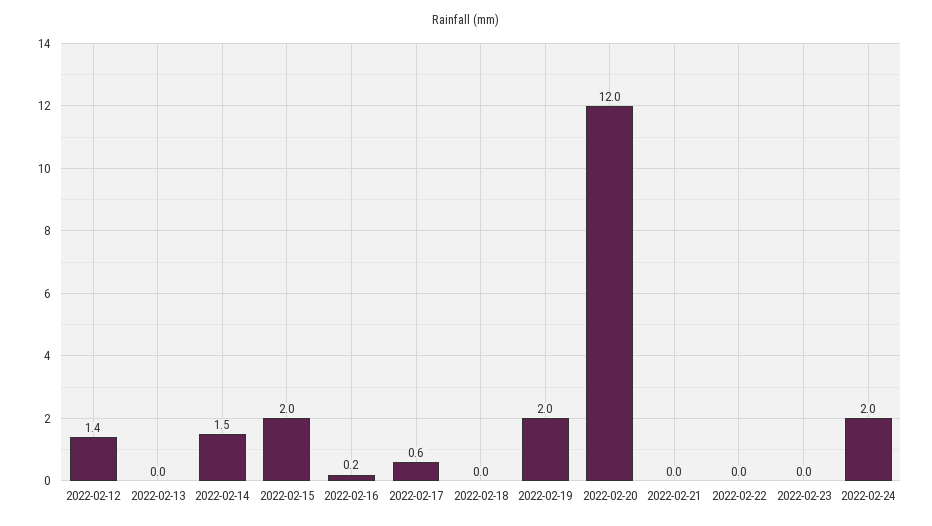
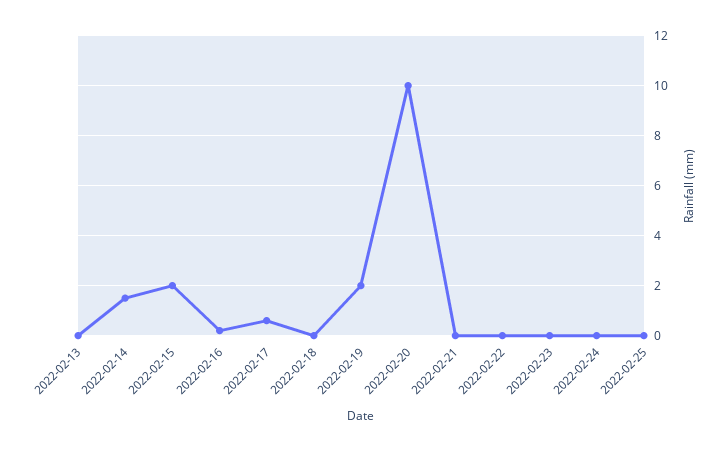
2022-02-12: 1.4 -> none
2022-02-20: 12 -> 10
2022-02-24: 2 -> 0
2022-02-25: none -> 0

